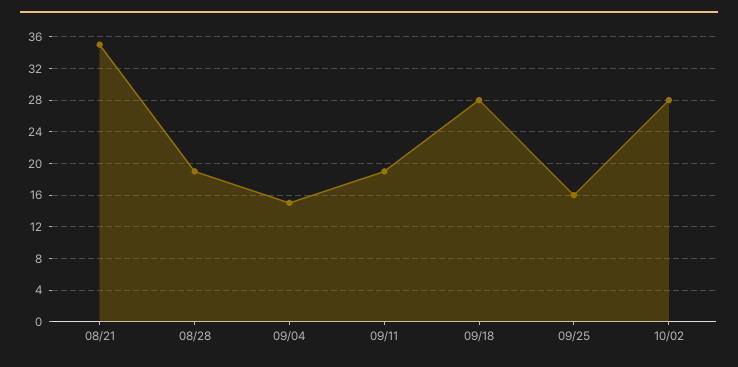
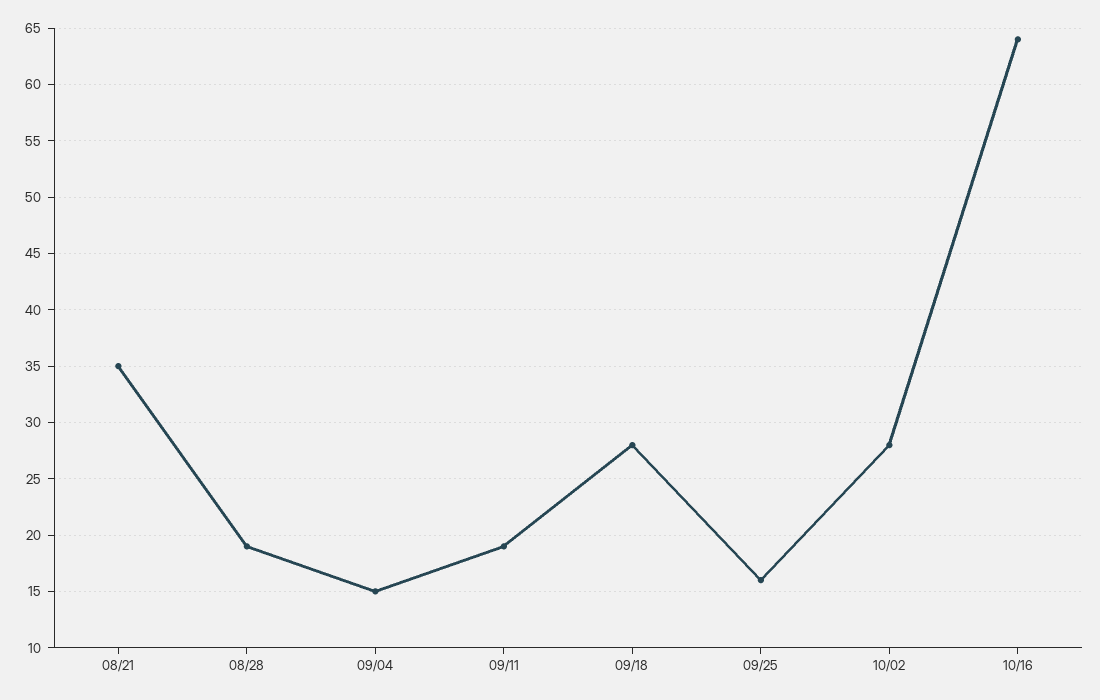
10/16: none -> 64

